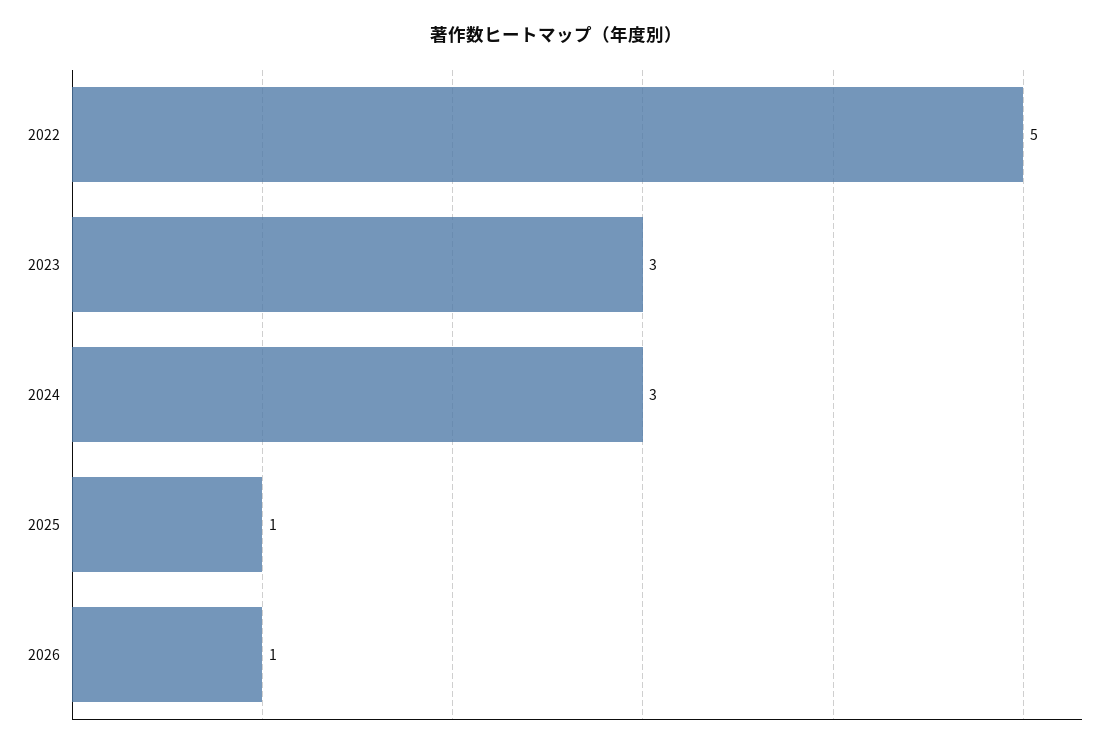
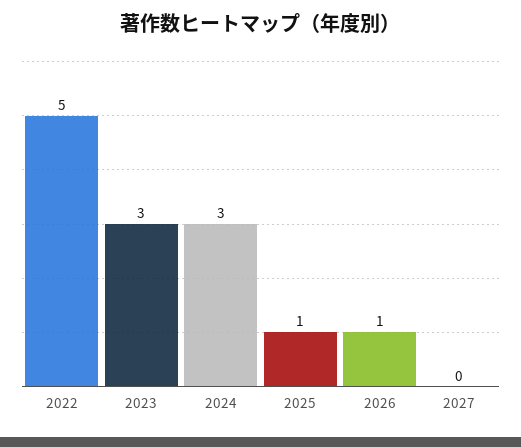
2027: none -> 0

